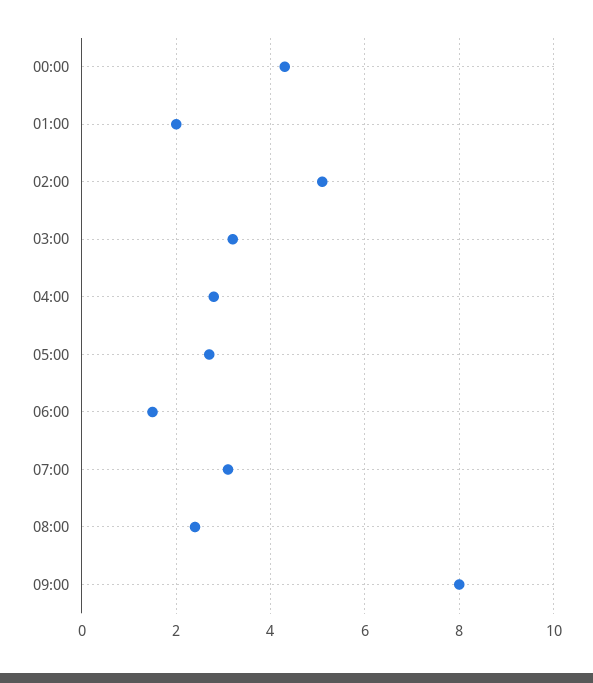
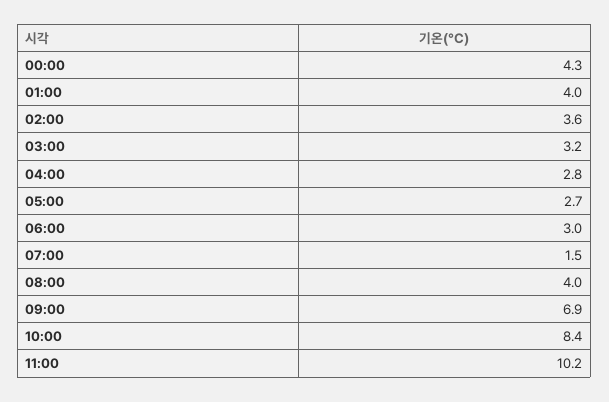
01:00: 2 -> 4
02:00: 5 -> 3.6
06:00: 1.5 -> 3
07:00: 3 -> 1.5
08:00: 2.5 -> 4
09:00: 8 -> 6.9
10:00: none -> 8.4
11:00: none -> 10.2

